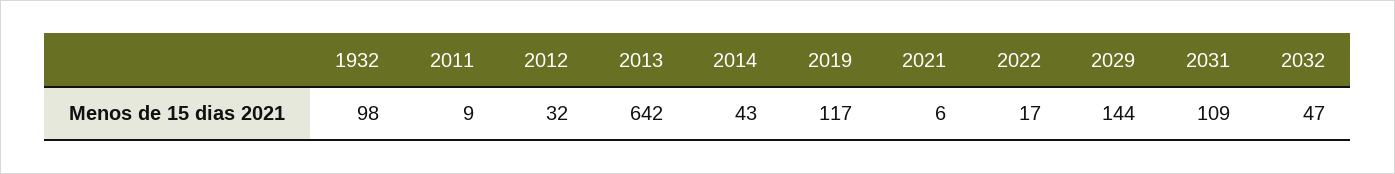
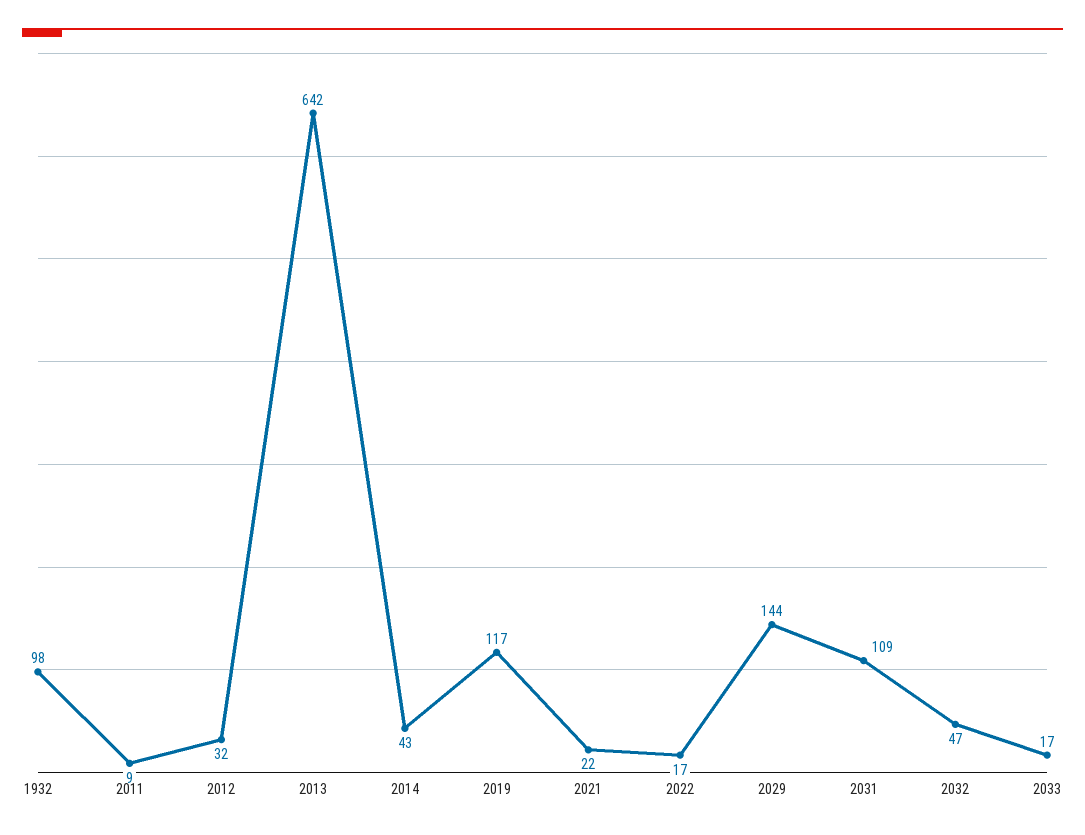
2021: 6 -> 22
2033: none -> 17

